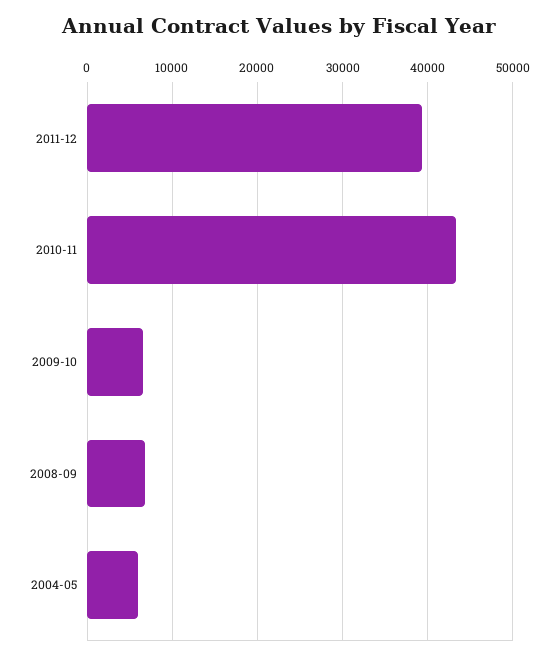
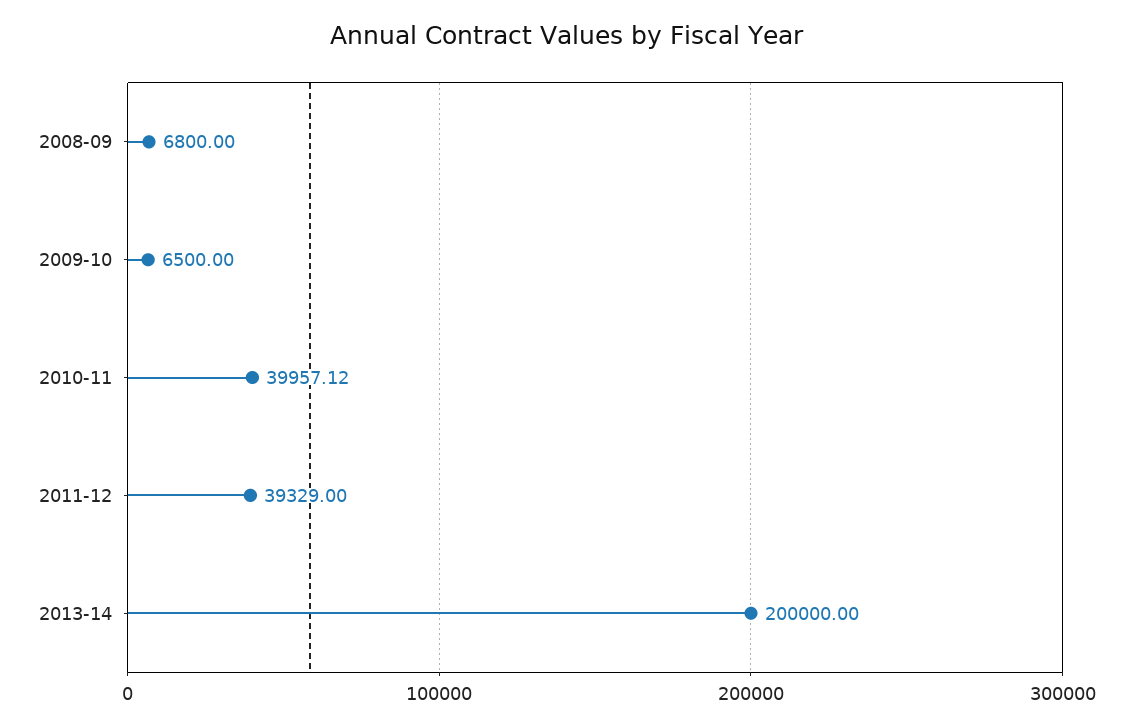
2010-11: 43000 -> 39957.12
2004-05: 6000 -> none
2013-14: none -> 200000

